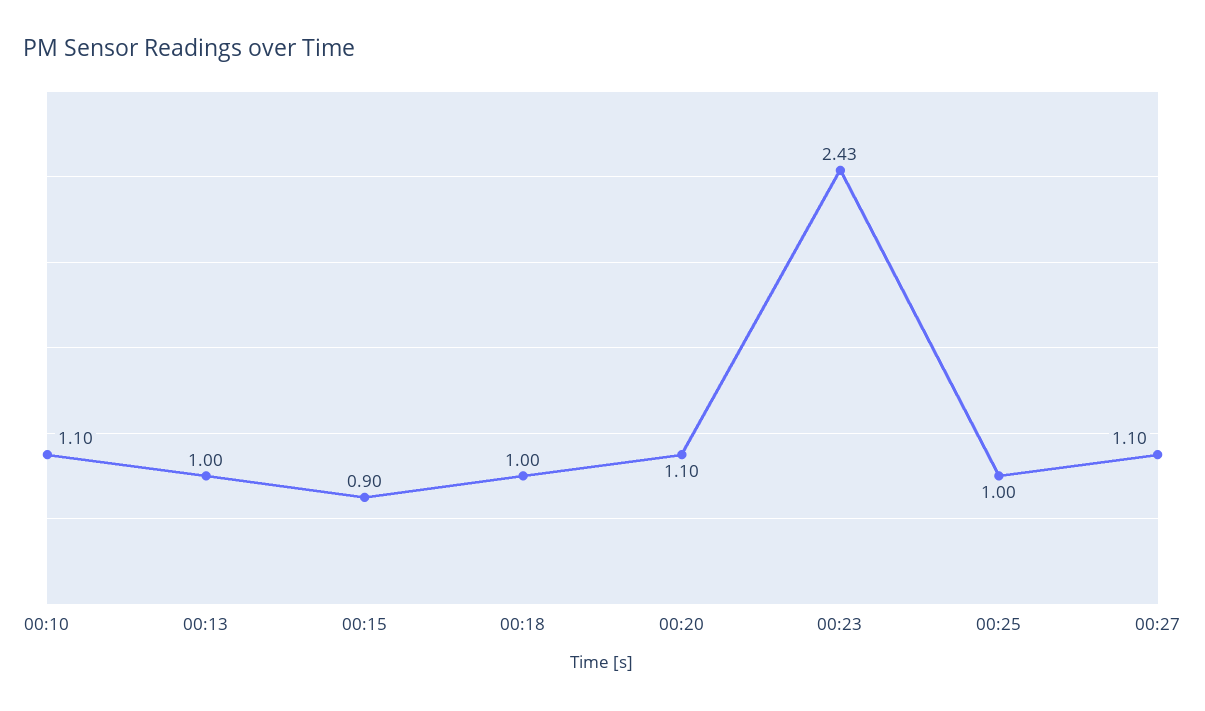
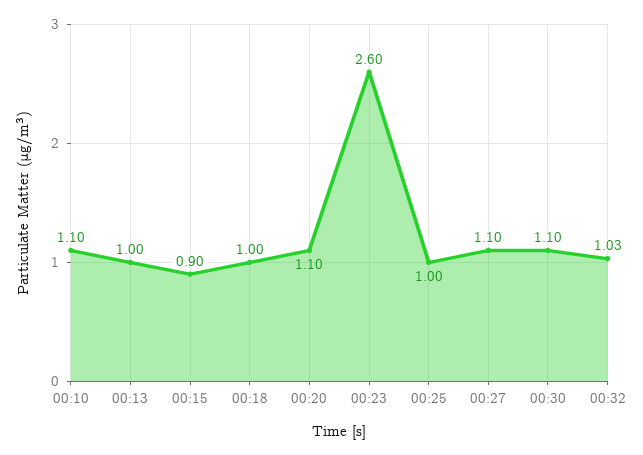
00:23: 2.43 -> 2.6
00:30: none -> 1.1
00:32: none -> 1.03

